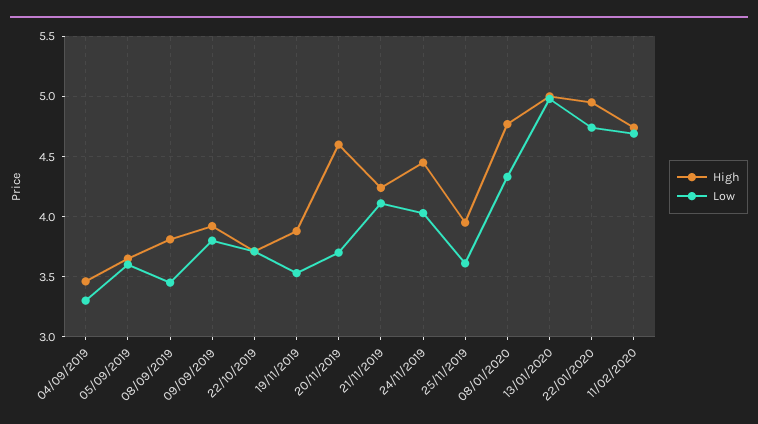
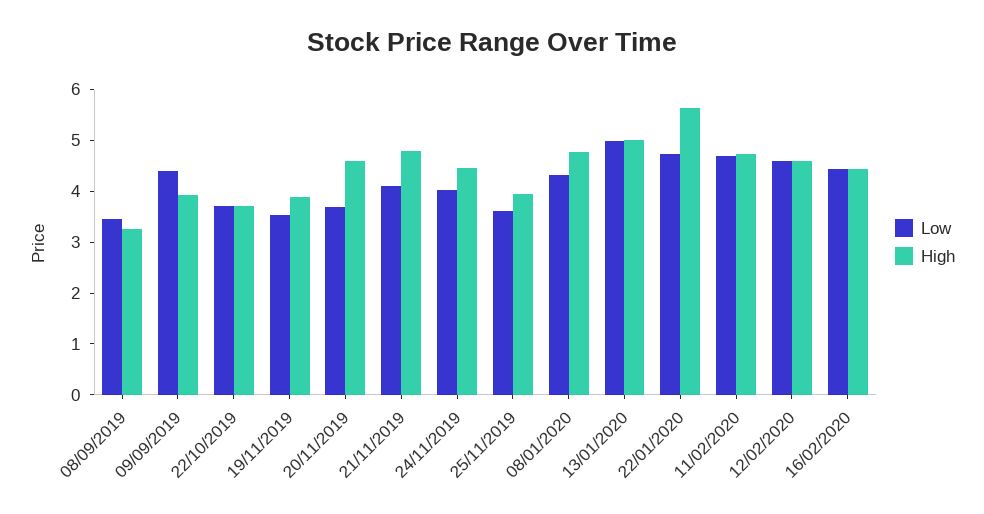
High, 04/09/2019: 3.45 -> none
Low, 04/09/2019: 3.3 -> none
High, 05/09/2019: 3.65 -> none
Low, 05/09/2019: 3.6 -> none
High, 08/09/2019: 3.8 -> 3.2
Low, 09/09/2019: 3.8 -> 4.4
High, 21/11/2019: 4.25 -> 4.8
High, 22/01/2020: 4.95 -> 5.6
Low, 12/02/2020: none -> 4.6
High, 12/02/2020: none -> 4.6
Low, 16/02/2020: none -> 4.4
High, 16/02/2020: none -> 4.4

